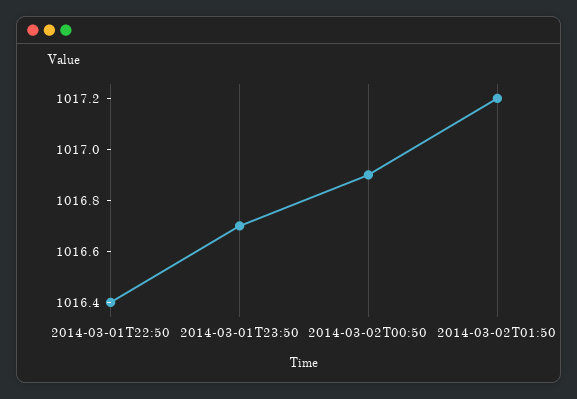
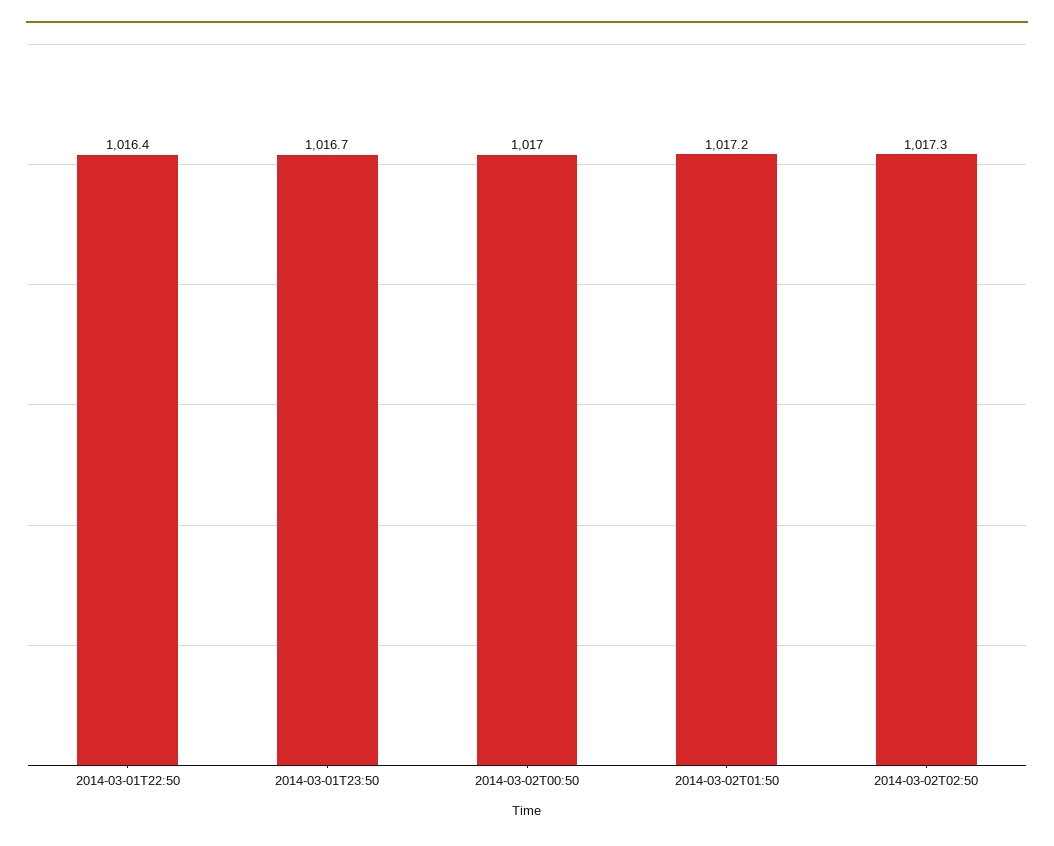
2014-03-02T00:50: 1016.9 -> 1017
2014-03-02T02:50: none -> 1017.3

